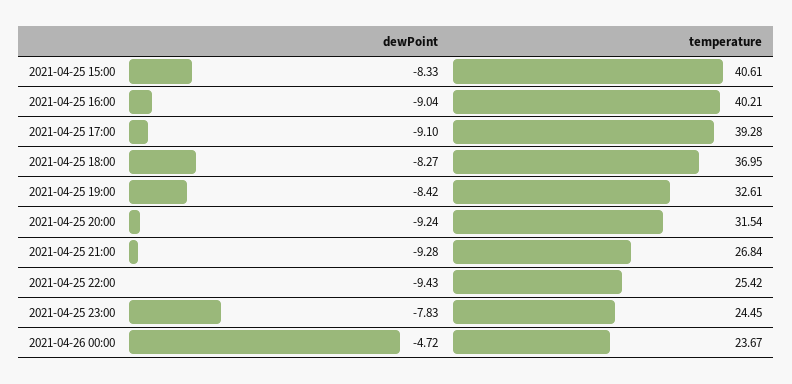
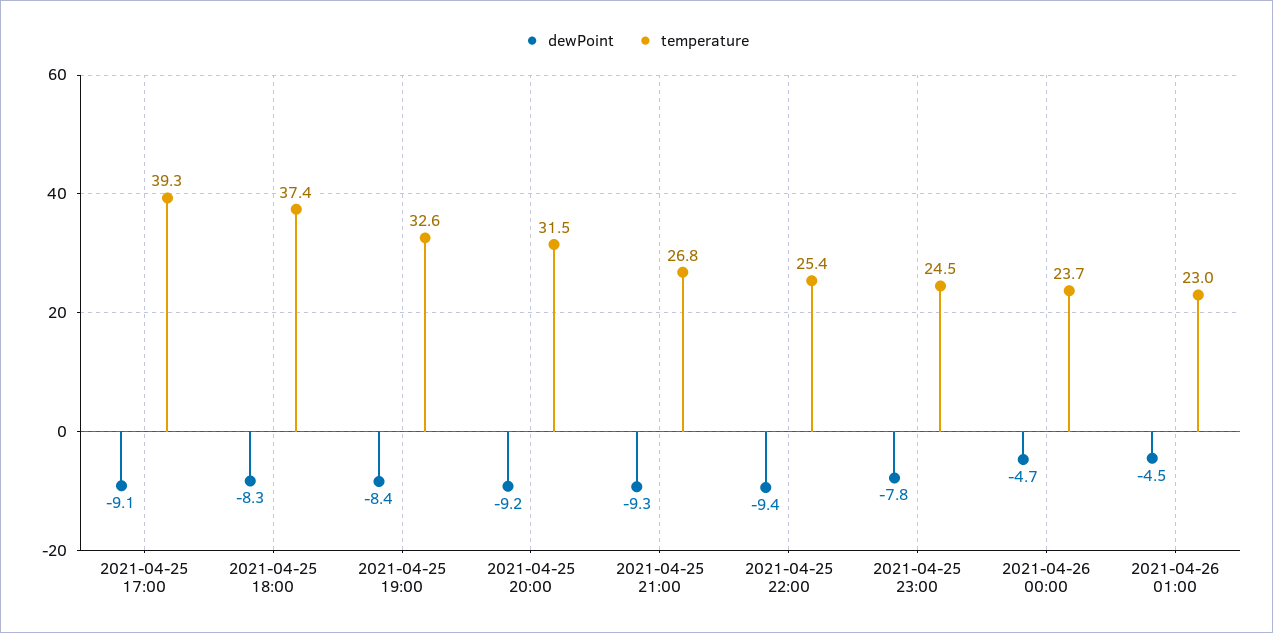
dewPoint, 2021-04-25 15:00: -8.33 -> none
temperature, 2021-04-25 15:00: 40.61 -> none
dewPoint, 2021-04-25 16:00: -9.04 -> none
temperature, 2021-04-25 16:00: 40.21 -> none
temperature, 2021-04-25 18:00: 36.95 -> 37.4
dewPoint, 2021-04-26 01:00: none -> -4.5
temperature, 2021-04-26 01:00: none -> 23

